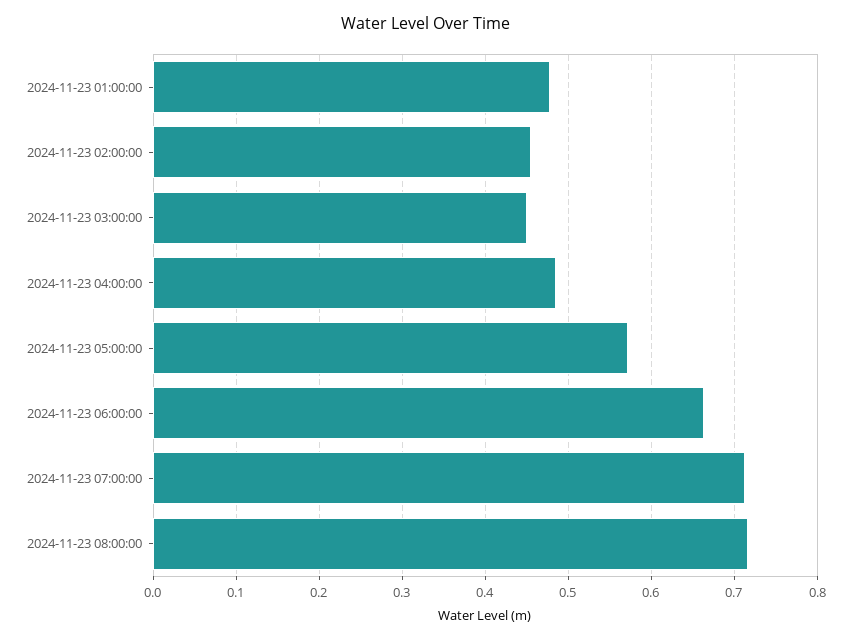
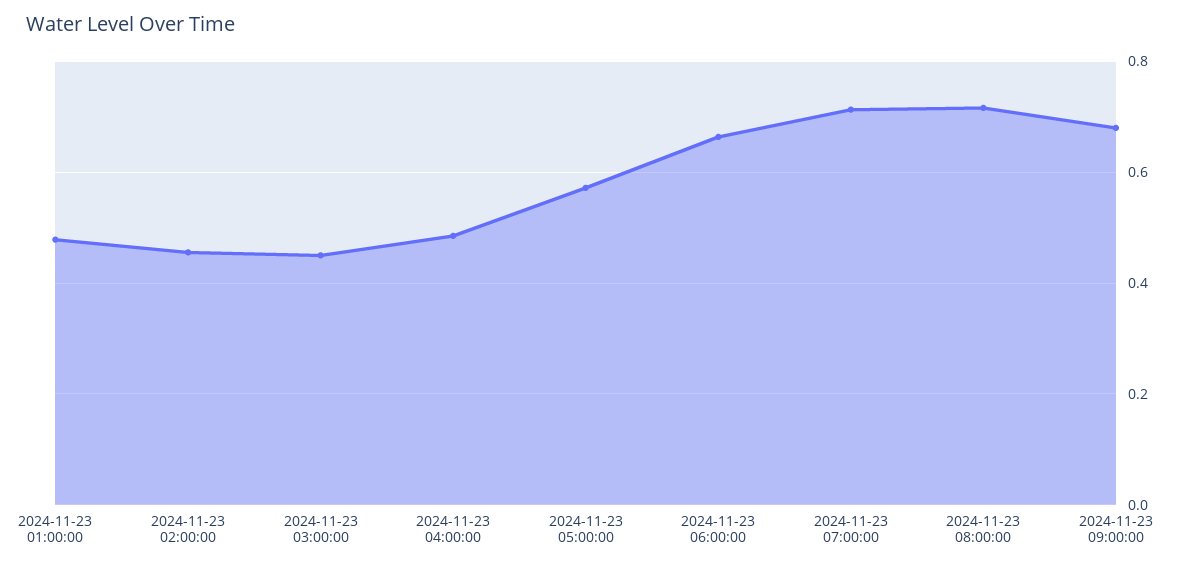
2024-11-23 09:00:00: none -> 0.68

